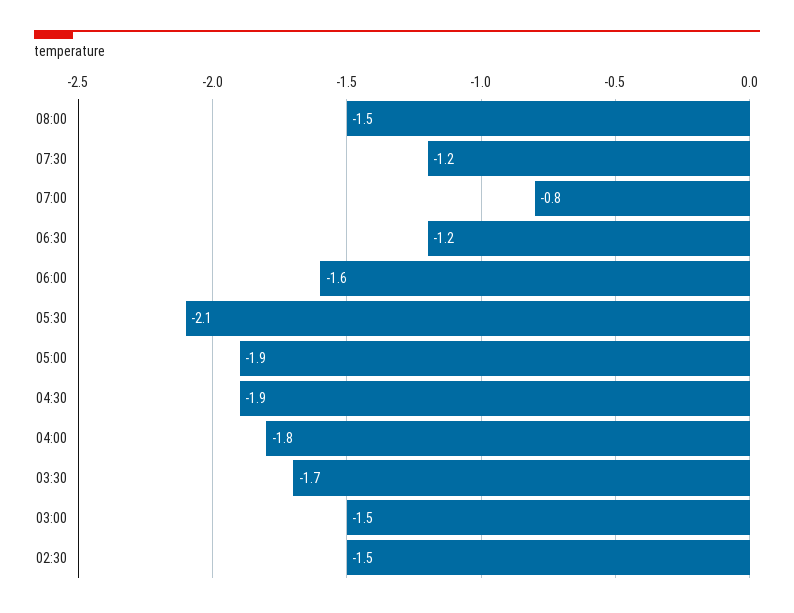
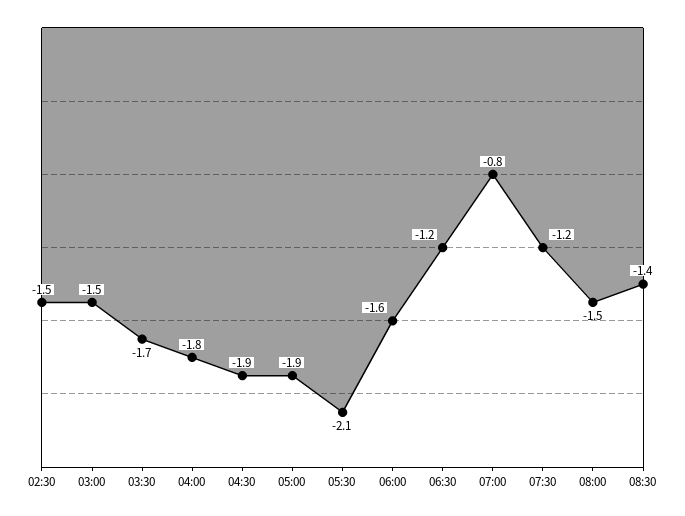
08:30: none -> -1.4

